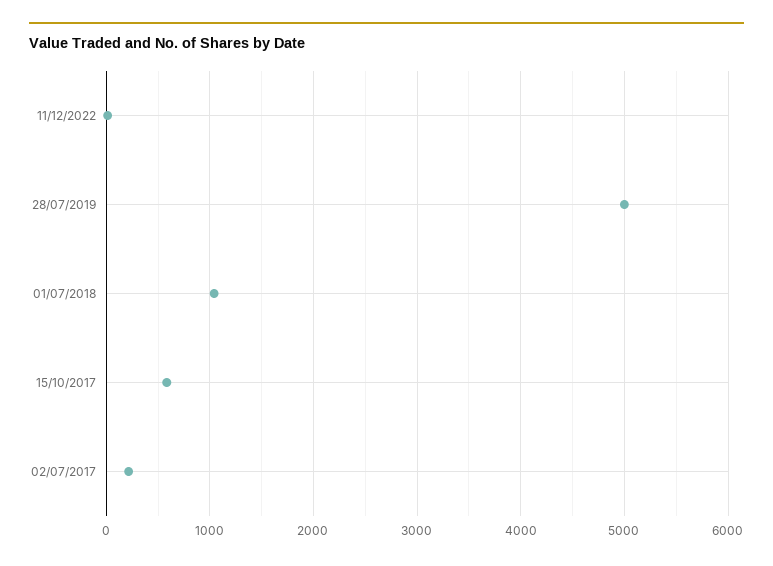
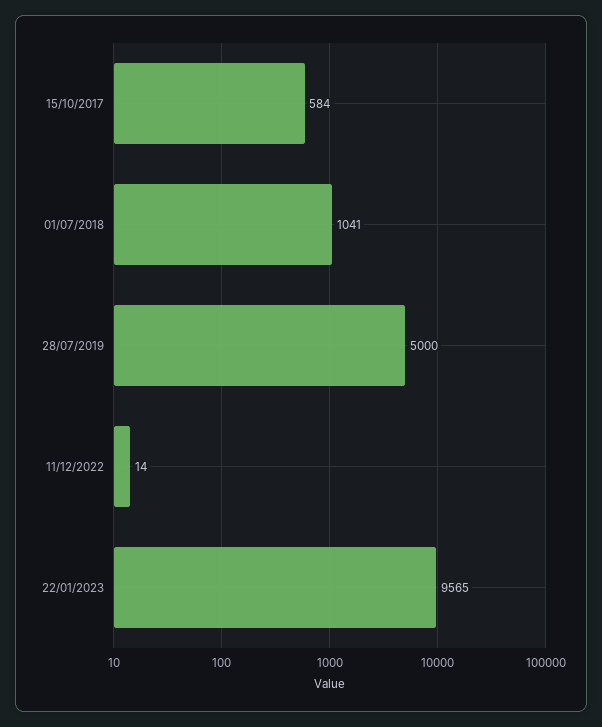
02/07/2017: 200 -> none
22/01/2023: none -> 9565

